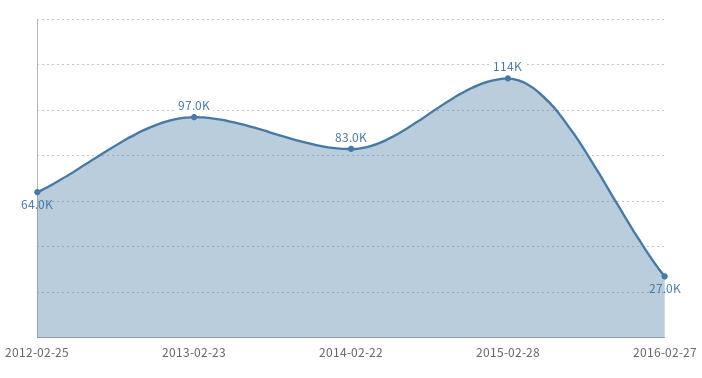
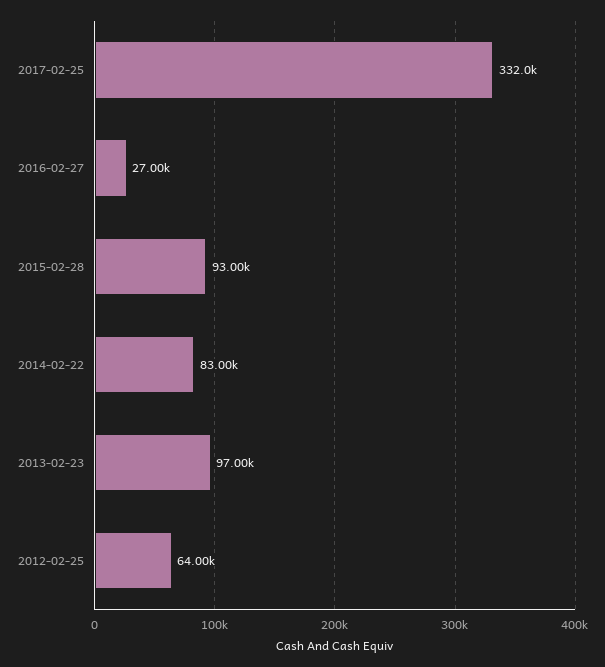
2015-02-28: 114000 -> 93000
2017-02-25: none -> 332000

